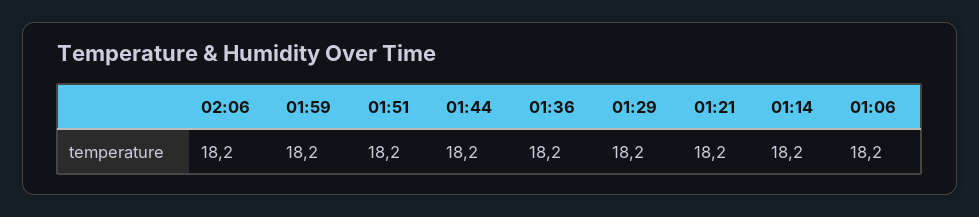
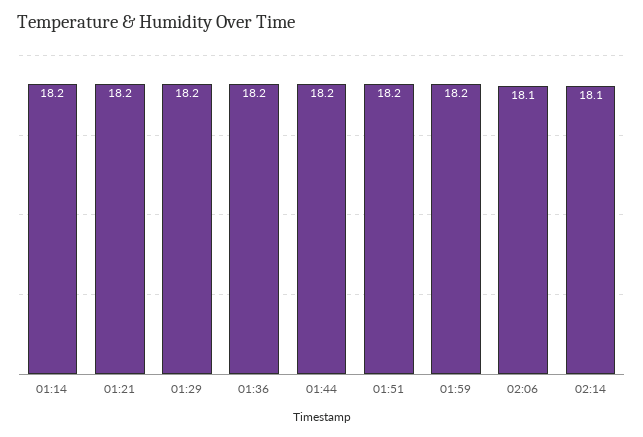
02:06: 18.2 -> 18.1
01:06: 18.2 -> none
02:14: none -> 18.1

